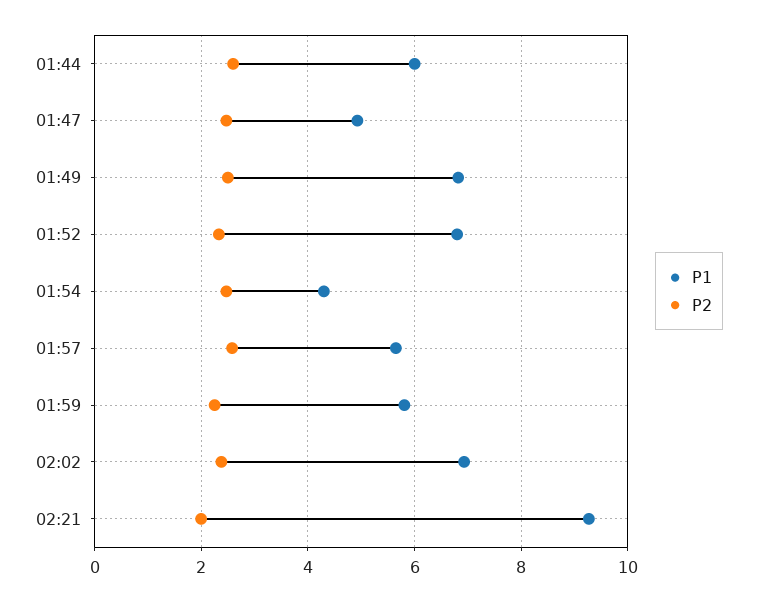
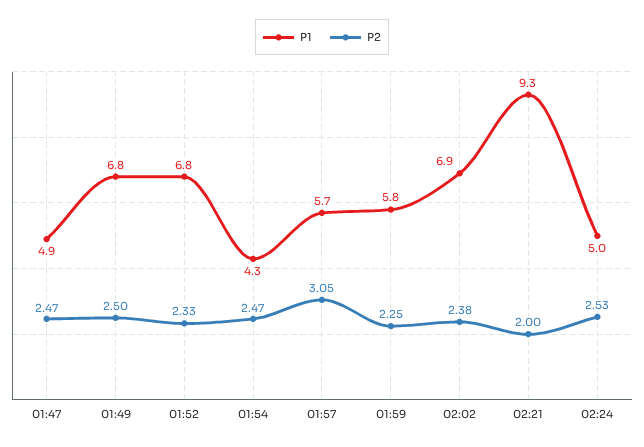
P1, 01:44: 6 -> none
P2, 01:44: 2.6 -> none
P2, 01:57: 2.6 -> 3.05
P1, 02:24: none -> 5
P2, 02:24: none -> 2.53

